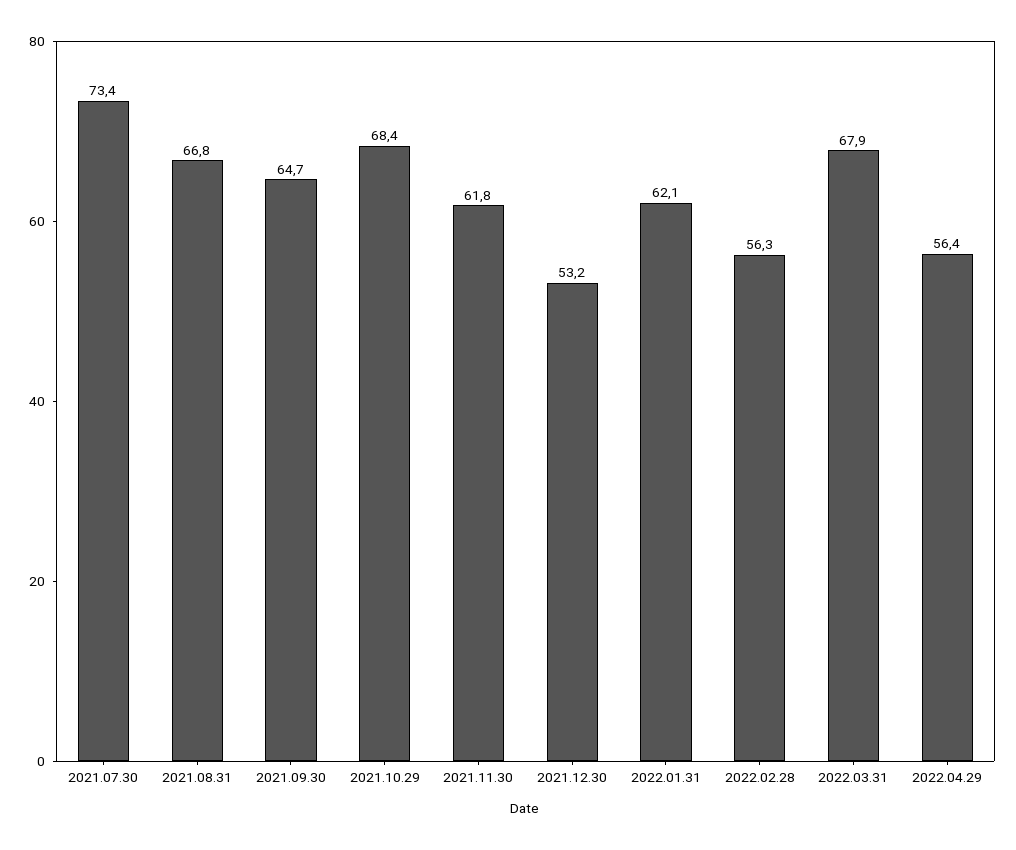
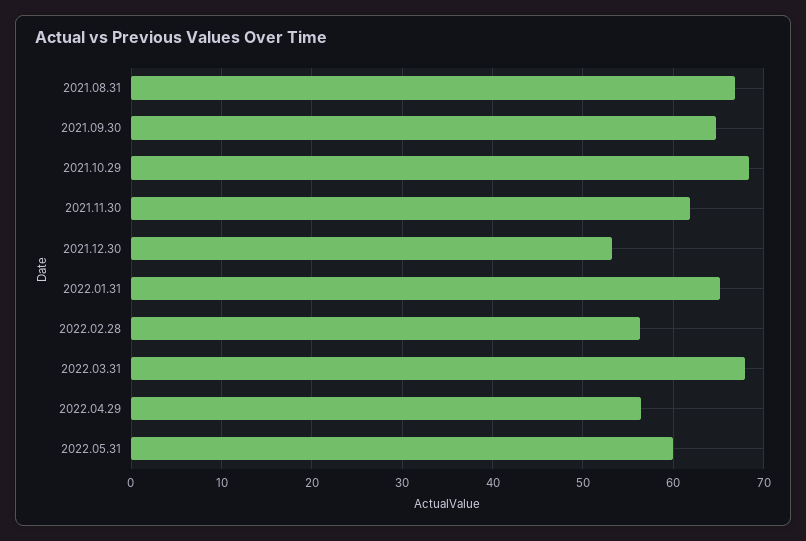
2021.07.30: 73.4 -> none
2022.01.31: 62.1 -> 65
2022.05.31: none -> 60

